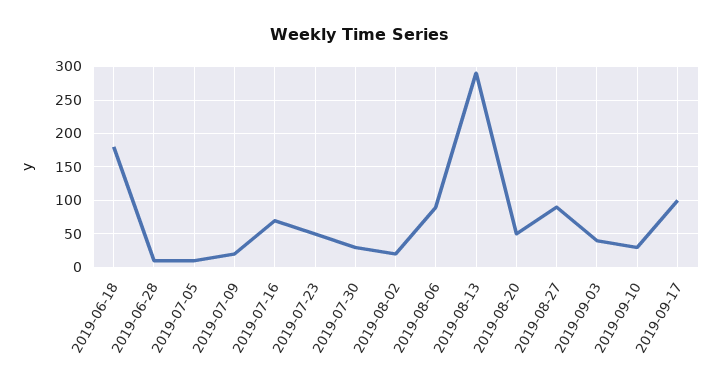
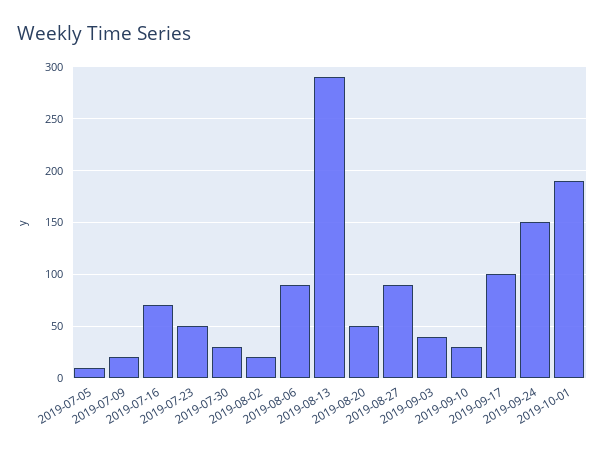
2019-06-18: 180 -> none
2019-06-28: 10 -> none
2019-09-24: none -> 150
2019-10-01: none -> 190

